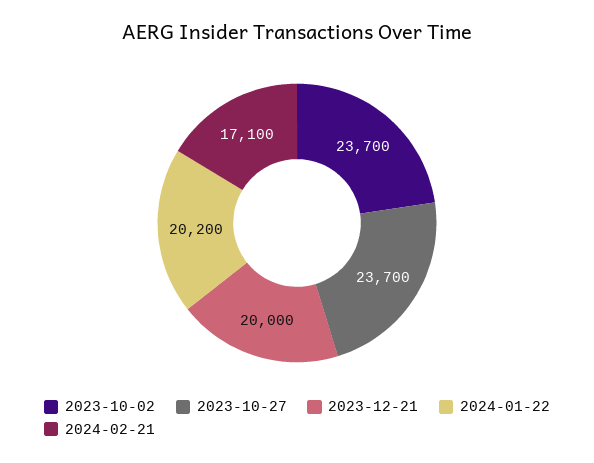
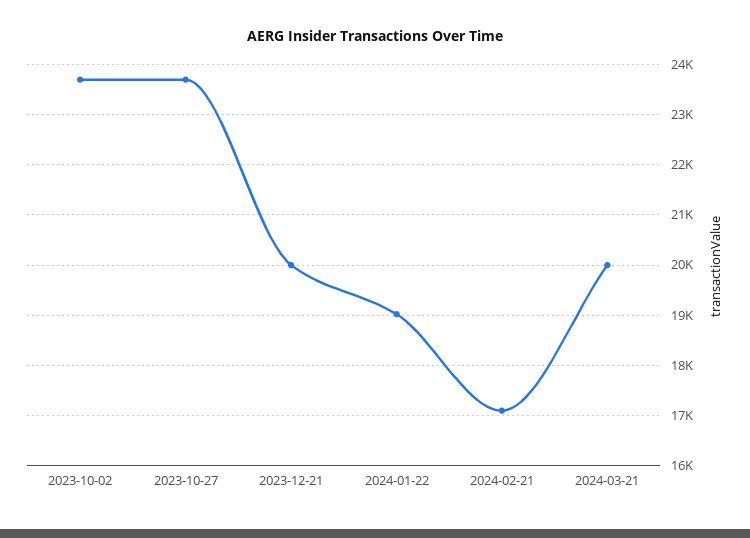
2024-01-22: 20200 -> 19000
2024-03-21: none -> 20000

